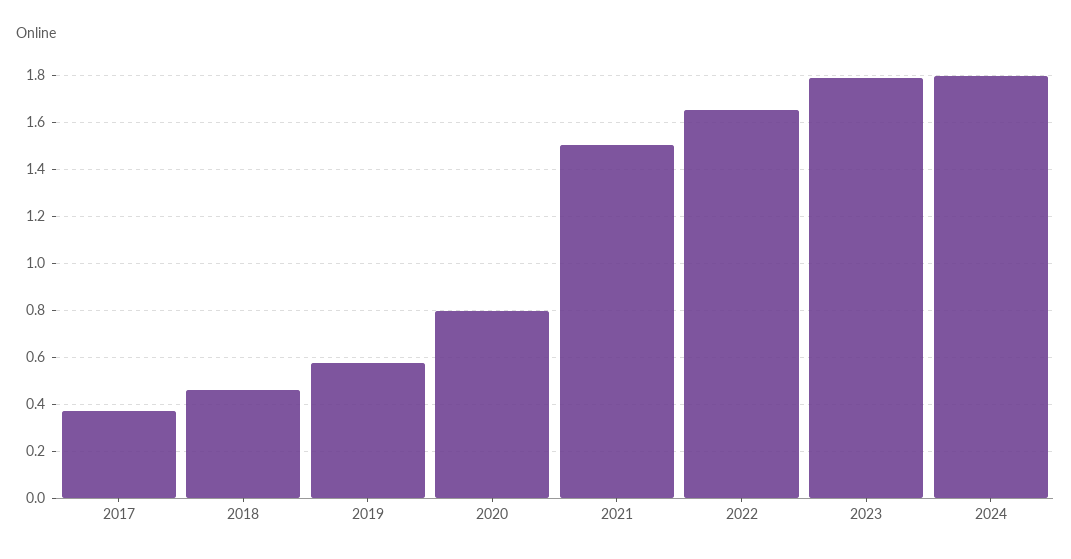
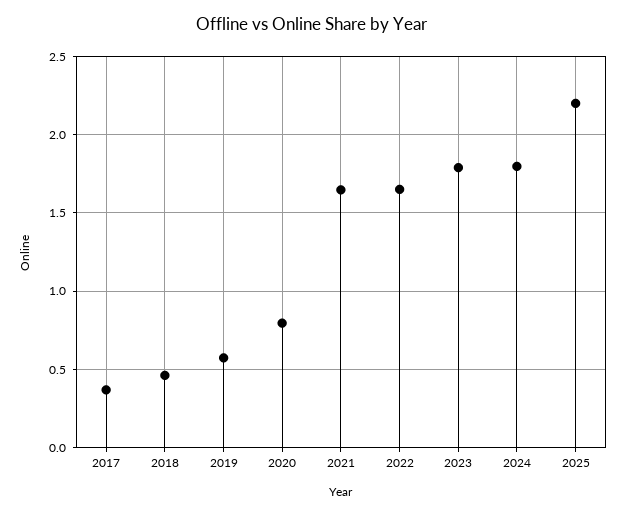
2021: 1.5 -> 1.65
2025: none -> 2.2

